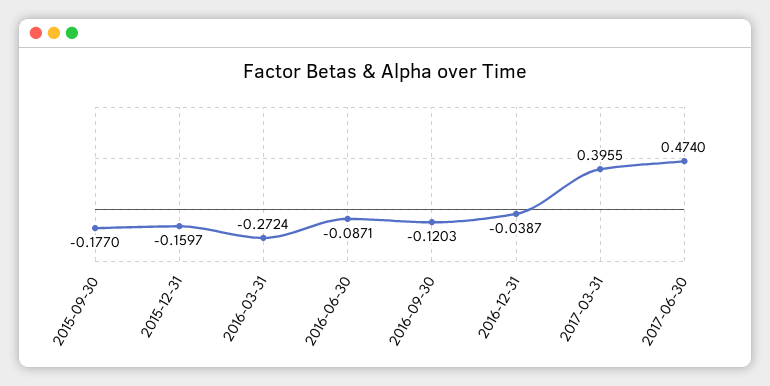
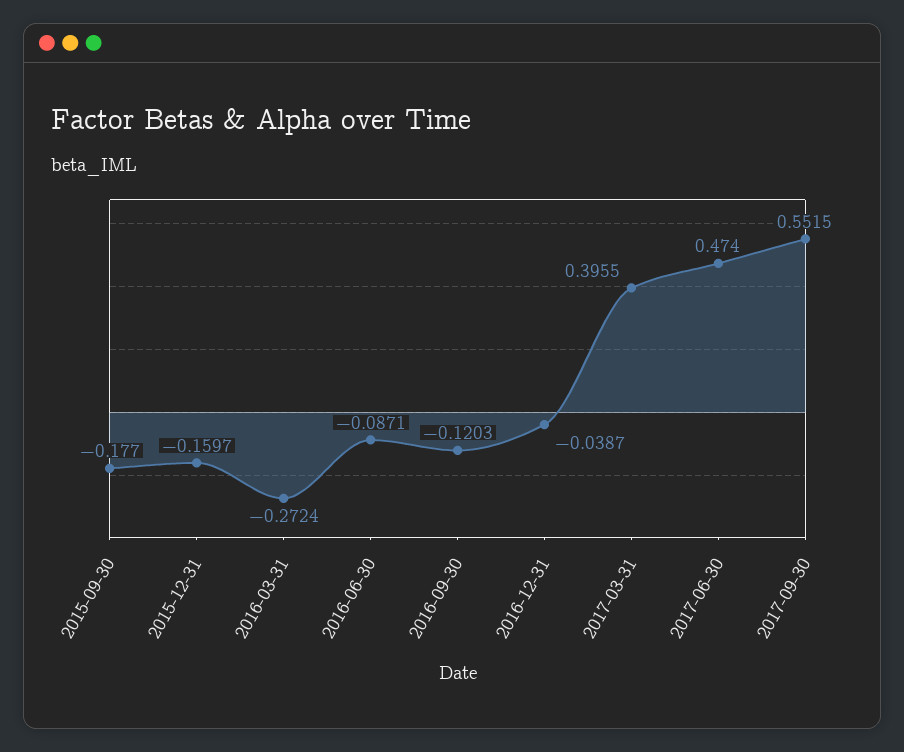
2017-09-30: none -> 0.5515

